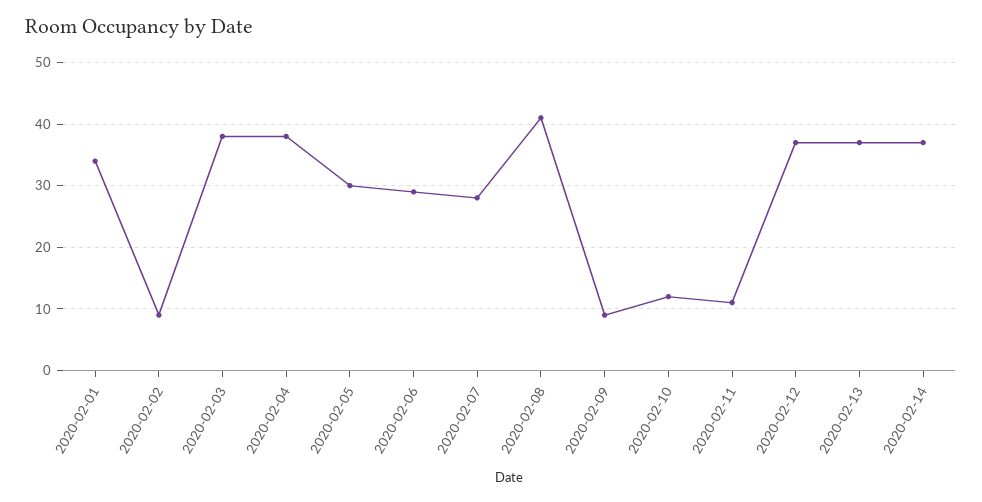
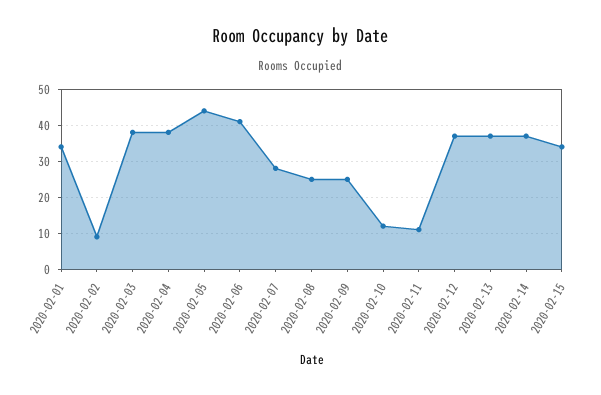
2020-02-05: 30 -> 45
2020-02-06: 29 -> 40
2020-02-08: 41 -> 25
2020-02-09: 9 -> 25
2020-02-15: none -> 35

